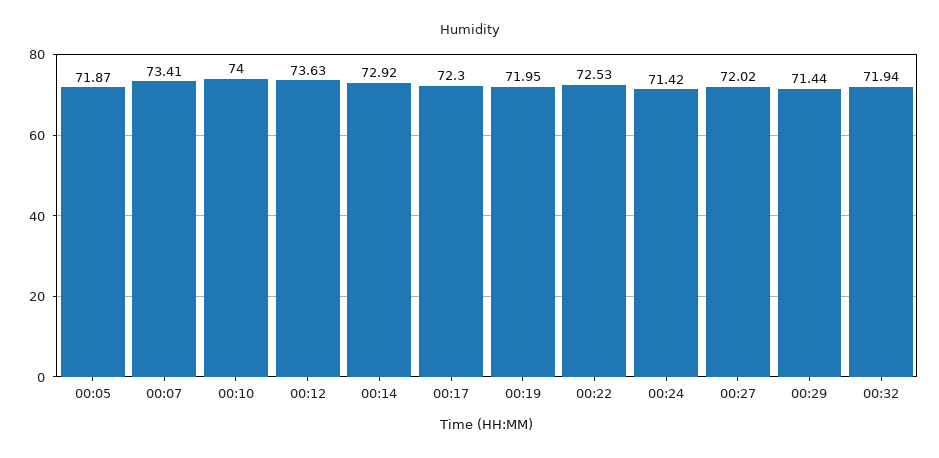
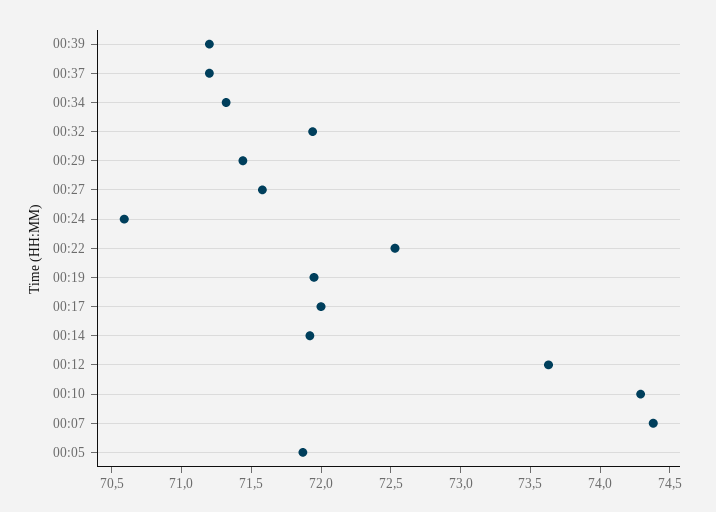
00:07: 73.41 -> 74.4
00:10: 74 -> 74.3
00:14: 72.92 -> 71.9
00:17: 72.3 -> 72
00:24: 71.42 -> 70.6
00:27: 72.02 -> 71.6
00:39: none -> 71.2
00:37: none -> 71.2
00:34: none -> 71.3

